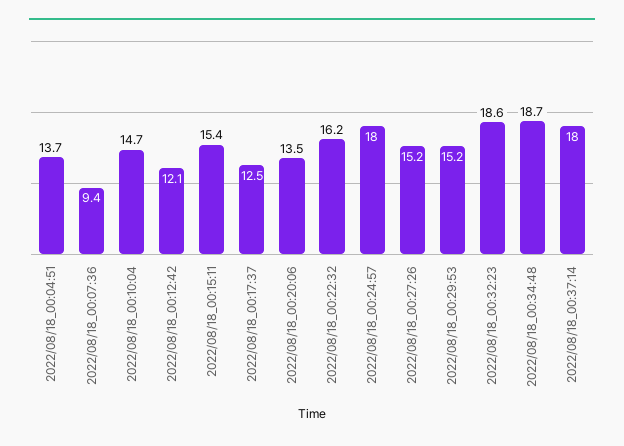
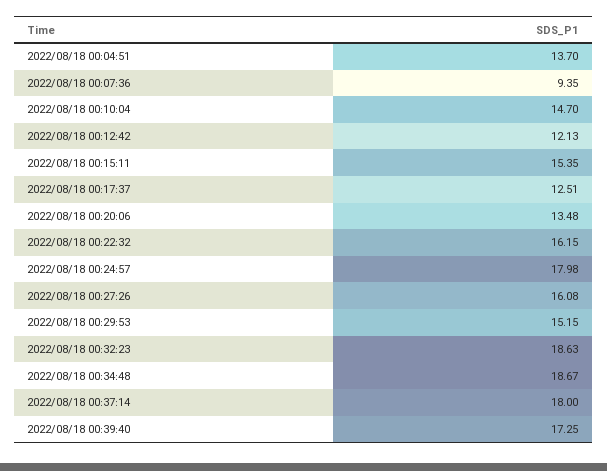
2022/08/18_00:27:26: 15.2 -> 16.08
2022/08/18 00:39:40: none -> 17.25

